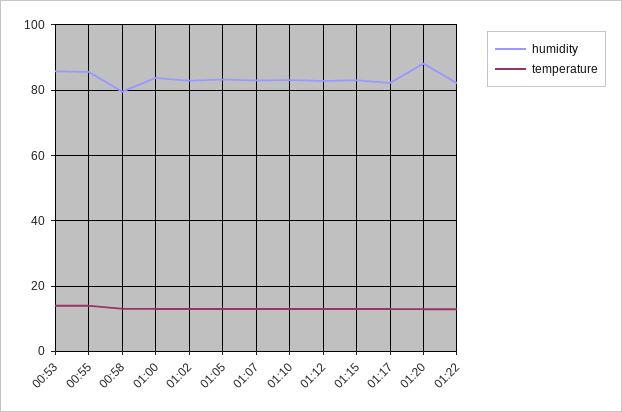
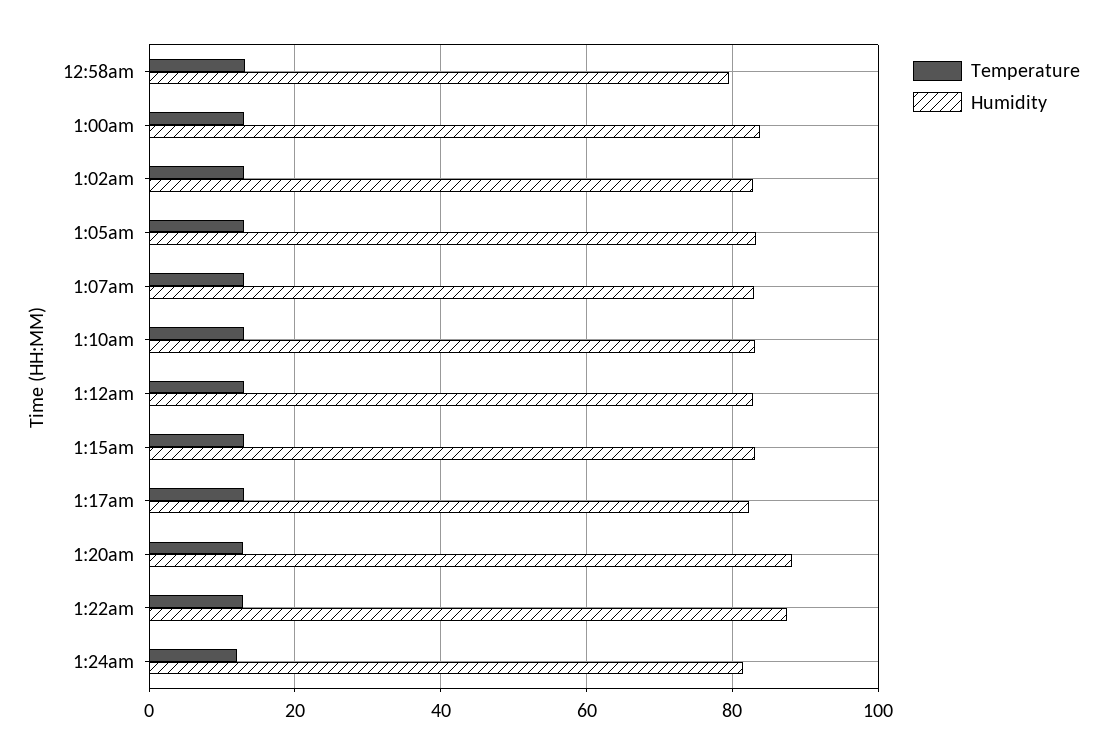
humidity, 00:53: 86 -> none
temperature, 00:53: 14 -> none
humidity, 00:55: 86 -> none
temperature, 00:55: 14 -> none
humidity, 01:22: 82 -> 88
temperature, 1:24am: none -> 12
humidity, 1:24am: none -> 82

